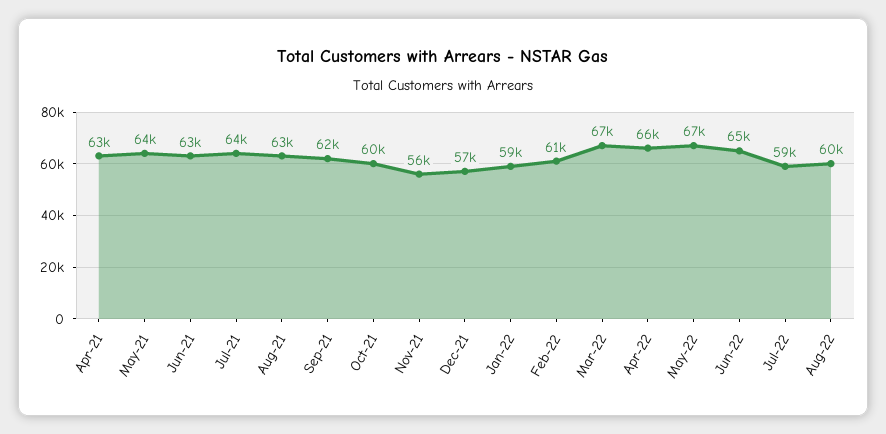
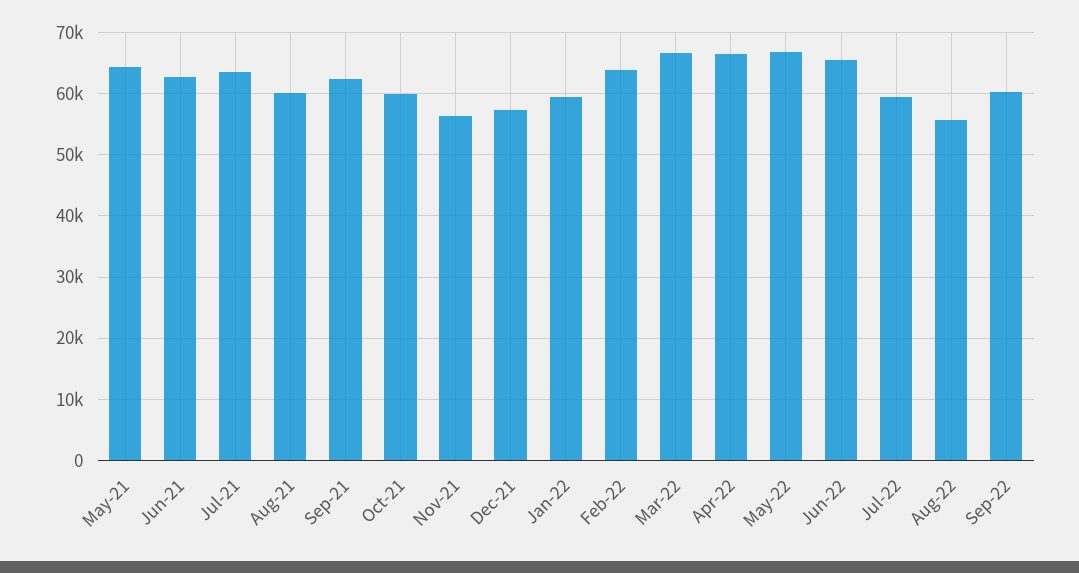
Apr-21: 63000 -> none
Aug-21: 63000 -> 60000
Feb-22: 61000 -> 64000
Aug-22: 60000 -> 56000
Sep-22: none -> 60000

